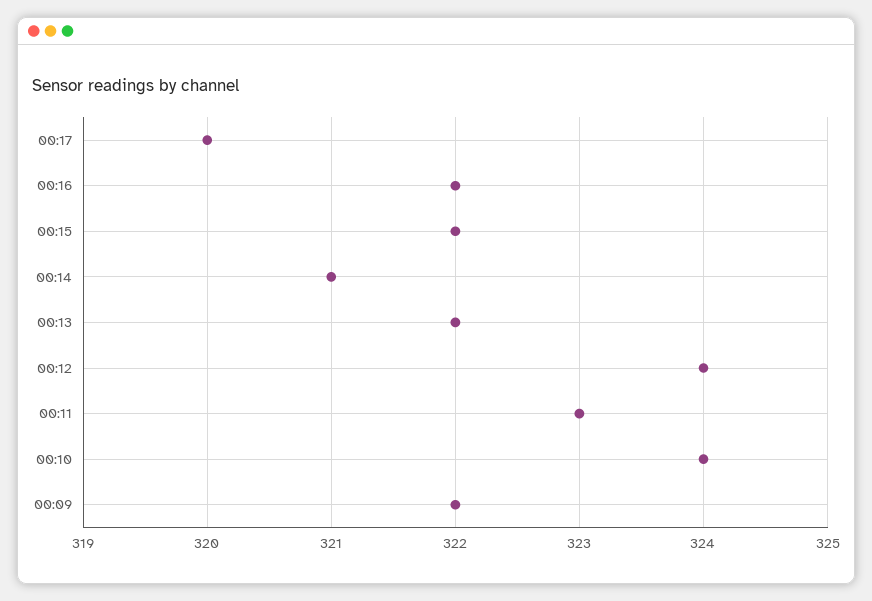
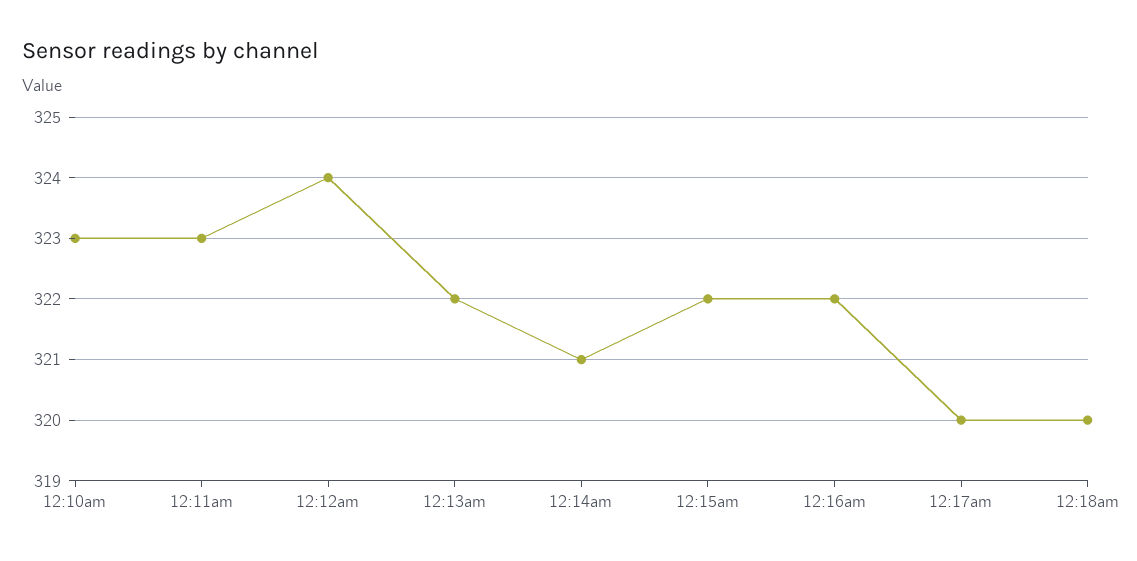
00:10: 324 -> 323
00:09: 322 -> none
12:18am: none -> 320

